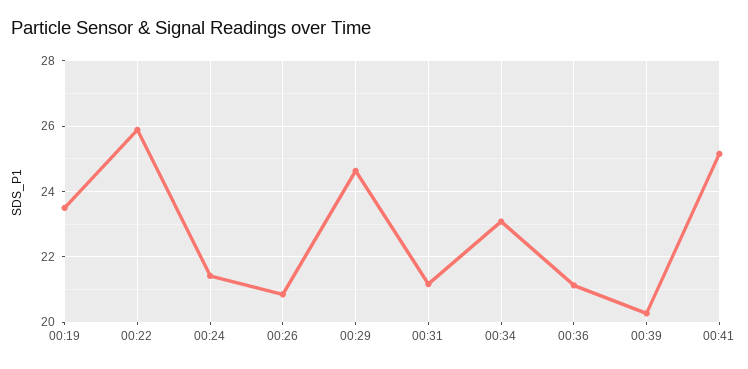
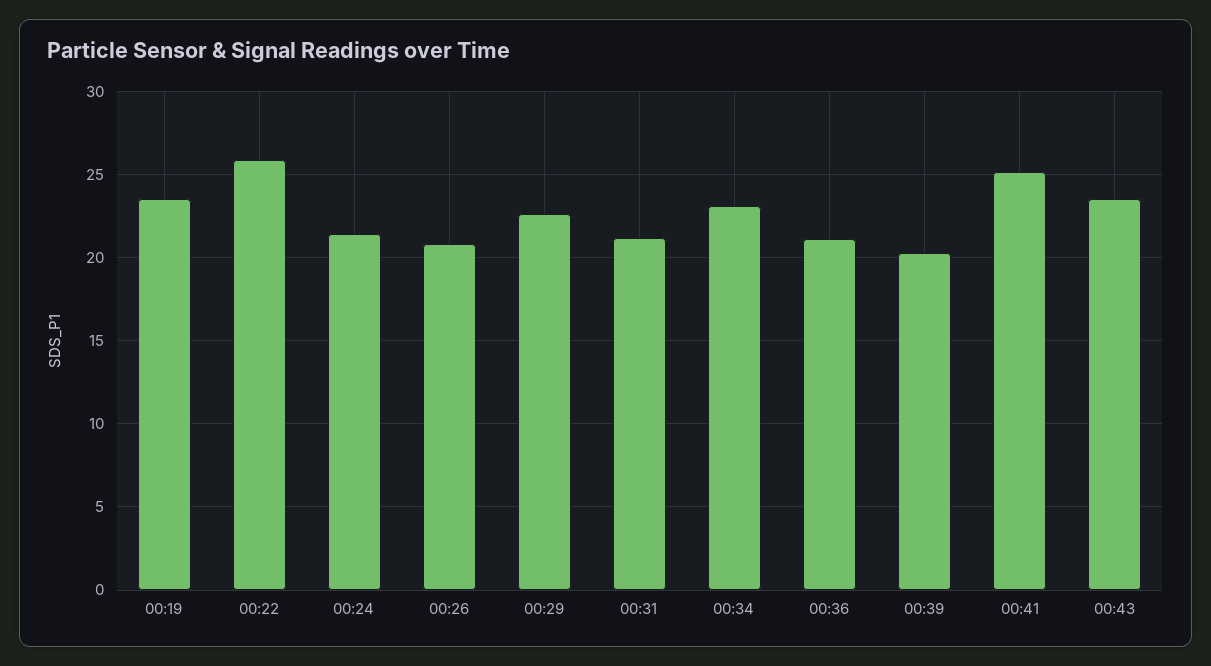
00:29: 24.6 -> 22.5
00:43: none -> 23.5

